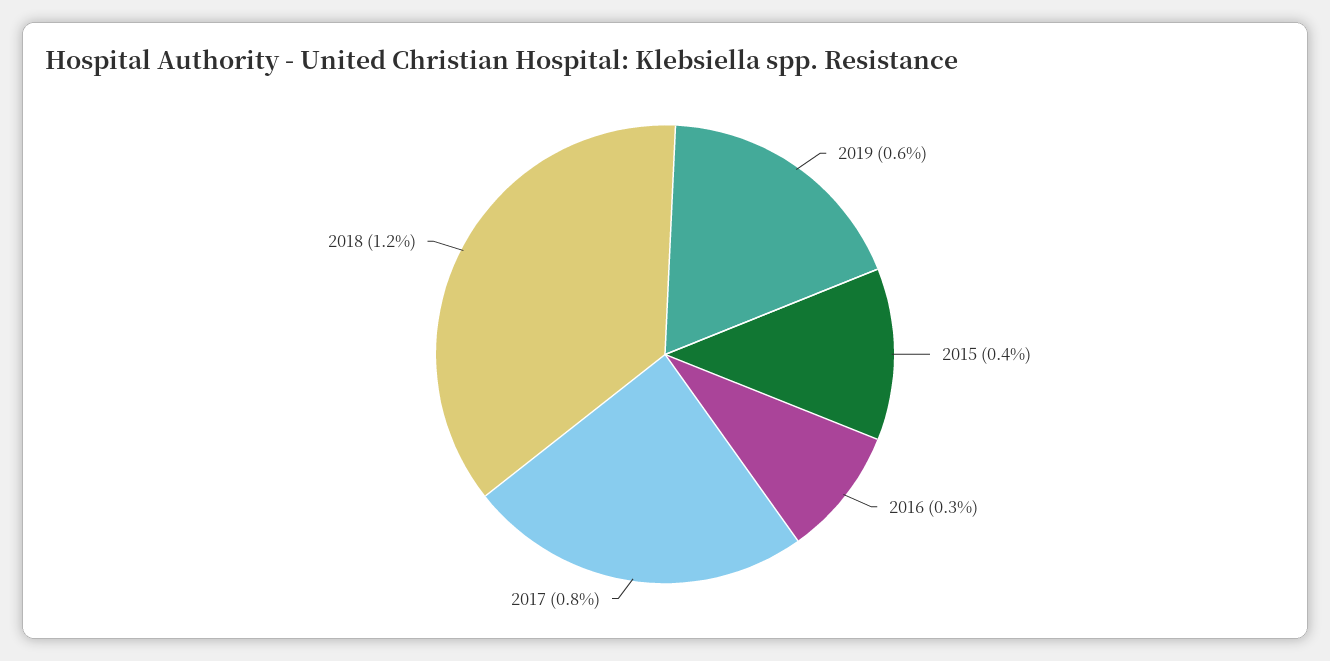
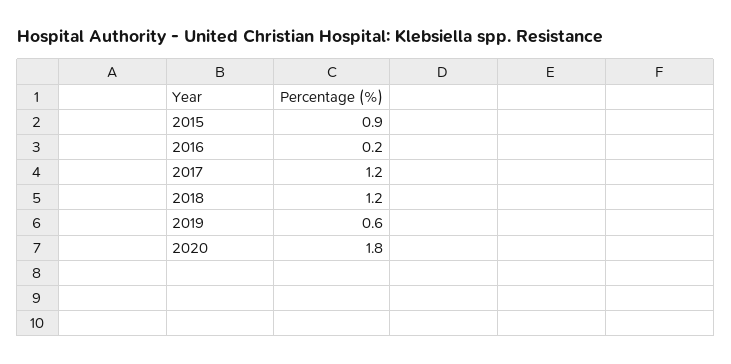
2015: 0.4 -> 0.9
2016: 0.3 -> 0.2
2017: 0.8 -> 1.2
2020: none -> 1.8

